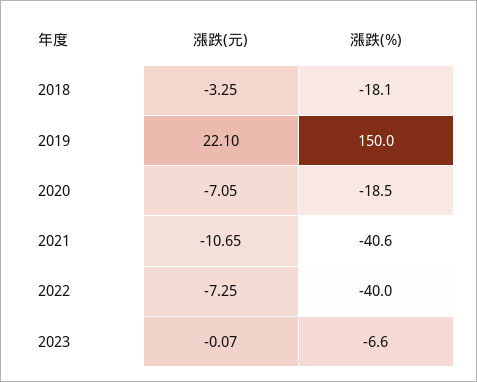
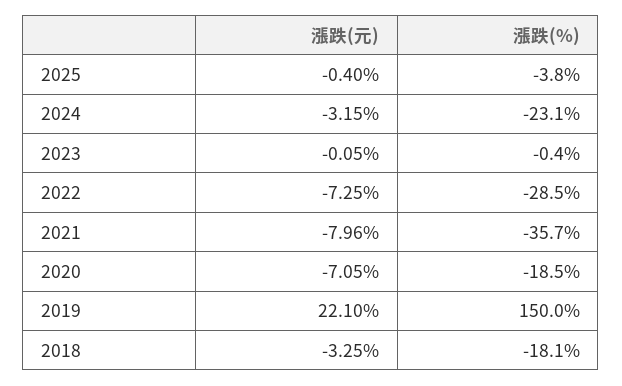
漲跌(元), 2021: -10.65 -> -7.96
漲跌(%), 2021: -40.6 -> -35.7
漲跌(%), 2022: -40 -> -28.5
漲跌(元), 2023: -0.07 -> -0.05
漲跌(%), 2023: -6.6 -> -0.4
漲跌(元), 2025: none -> -0.4
漲跌(%), 2025: none -> -3.8
漲跌(元), 2024: none -> -3.15
漲跌(%), 2024: none -> -23.1

